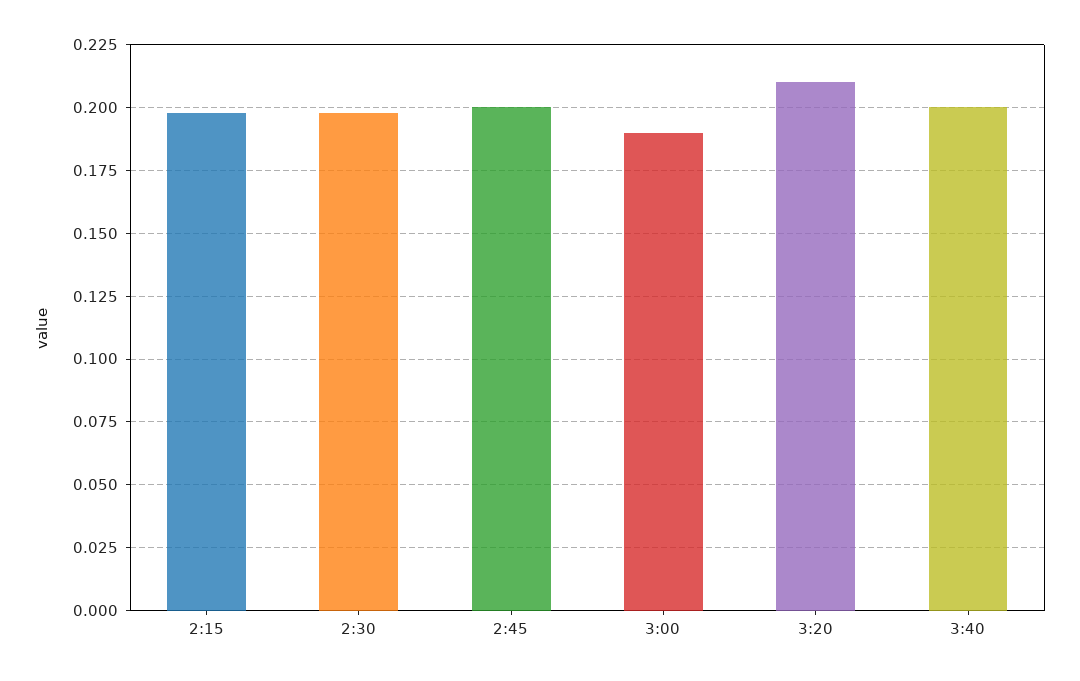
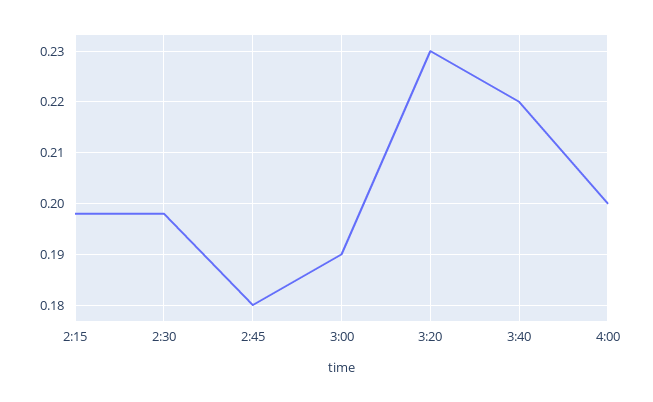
2:45: 0.2 -> 0.18
3:20: 0.21 -> 0.23
3:40: 0.2 -> 0.22
4:00: none -> 0.2

